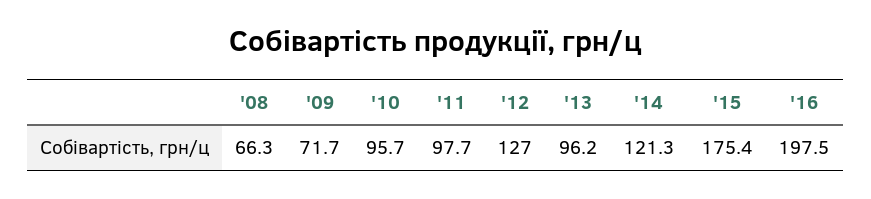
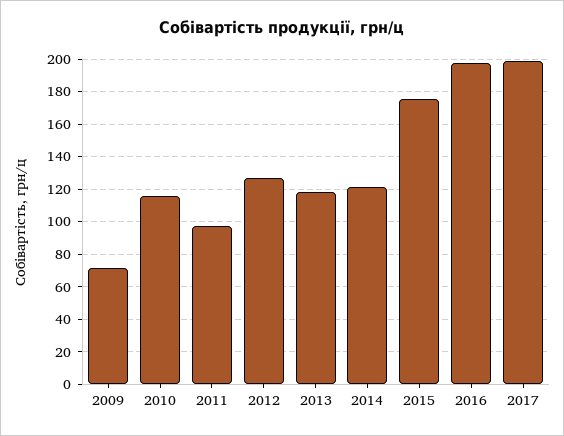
'08: 66.3 -> none
'10: 95.7 -> 115
'13: 96.2 -> 120
2017: none -> 200

